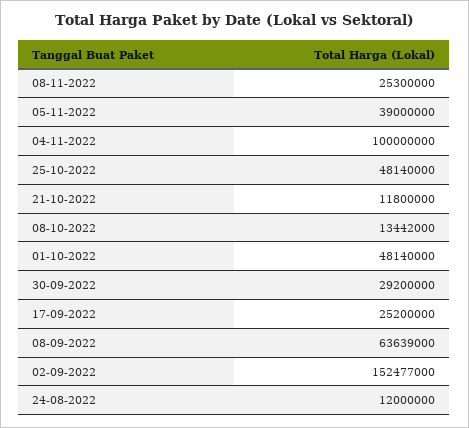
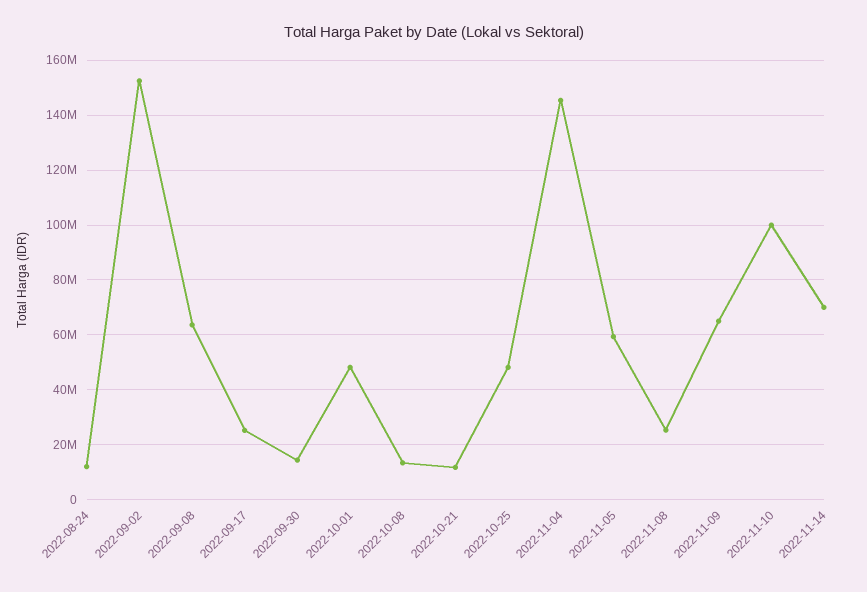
05-11-2022: 39000000 -> 60000000
04-11-2022: 100000000 -> 145000000
30-09-2022: 29200000 -> 15000000
2022-11-09: none -> 65000000
2022-11-10: none -> 100000000
2022-11-14: none -> 70000000

